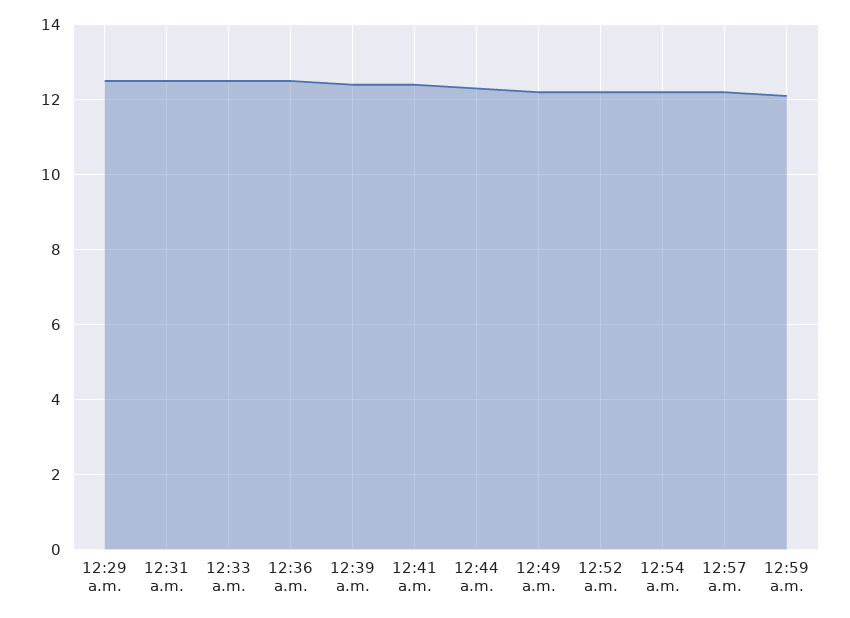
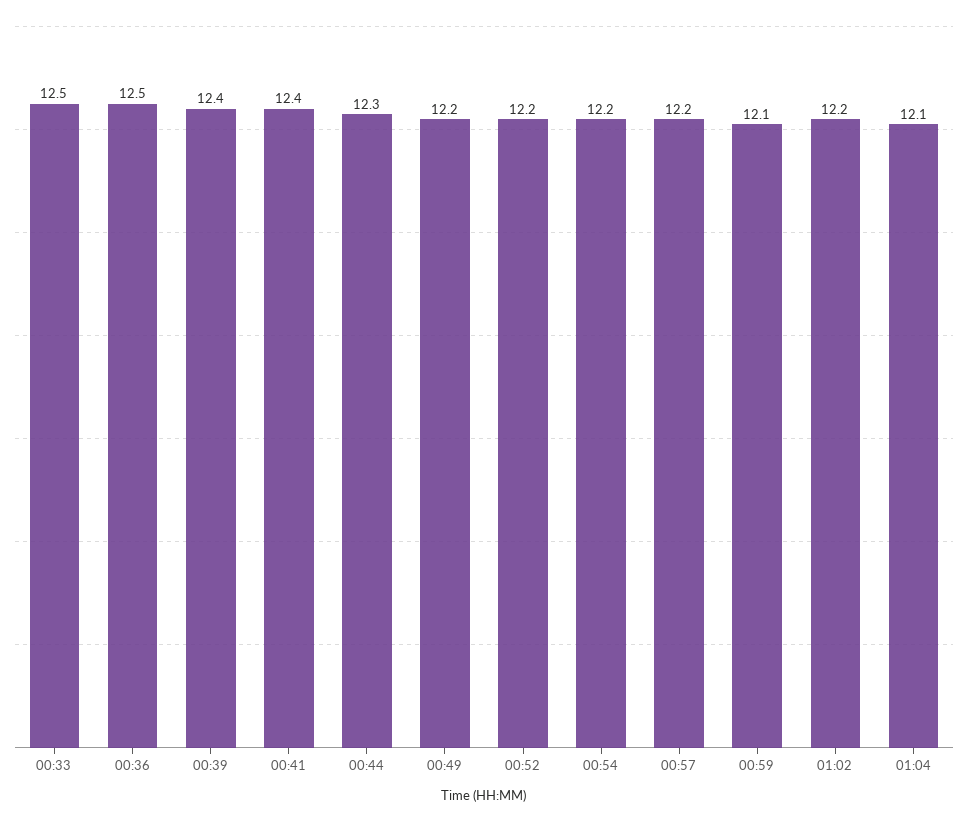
12:29 a.m.: 12.5 -> none
12:31 a.m.: 12.5 -> none
01:02: none -> 12.2
01:04: none -> 12.1

